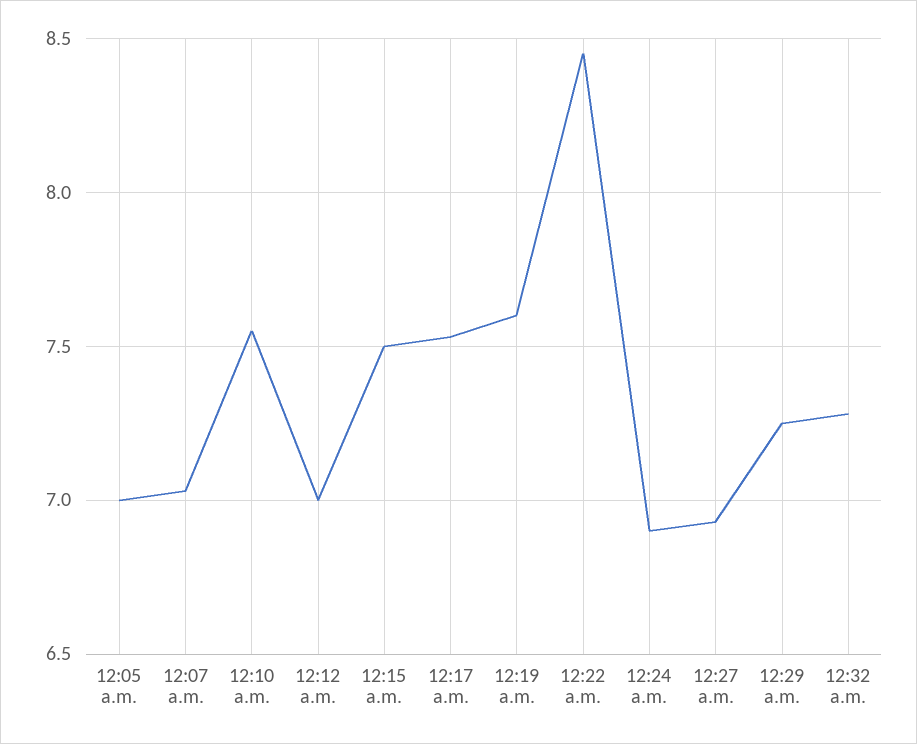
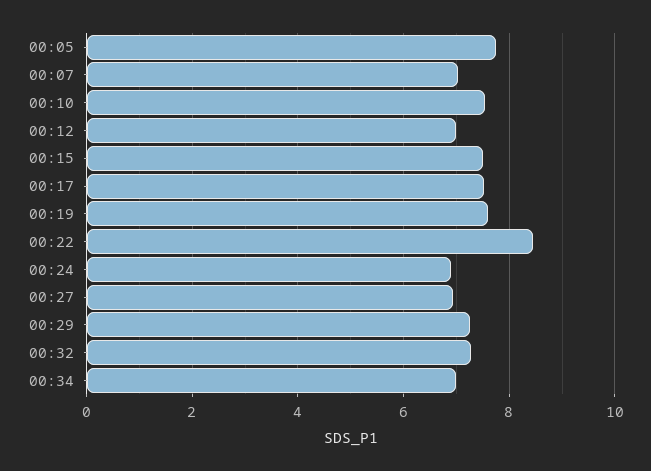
12:05 a.m.: 7 -> 7.8
00:34: none -> 7

